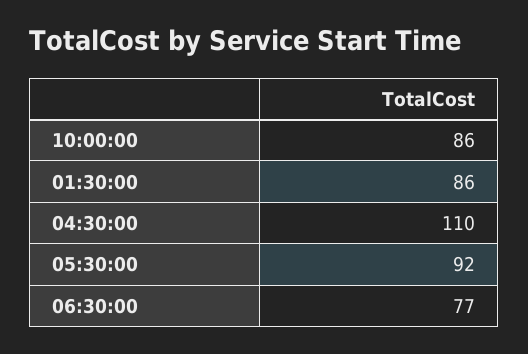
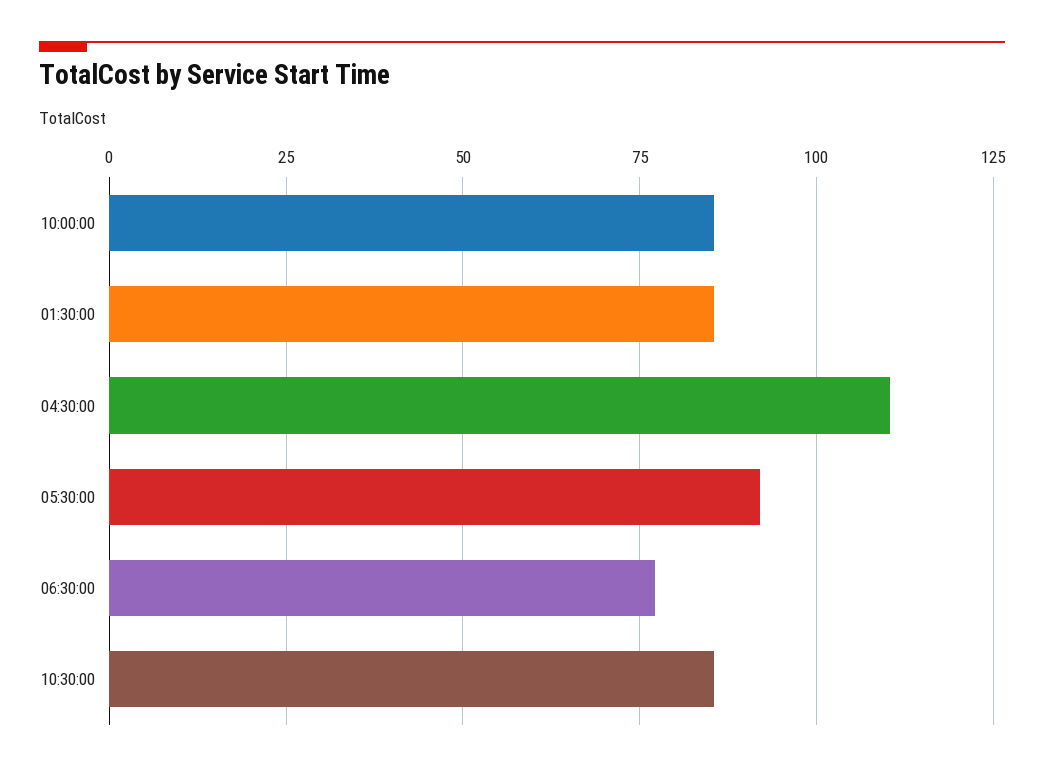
10:30:00: none -> 85

